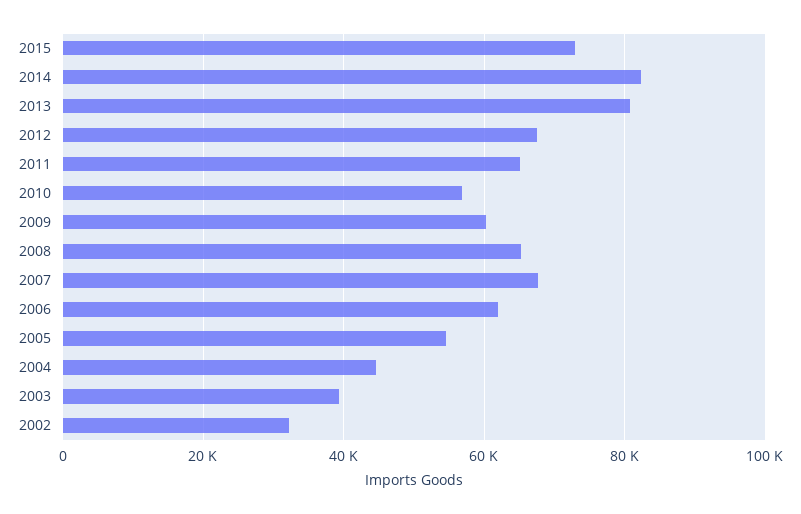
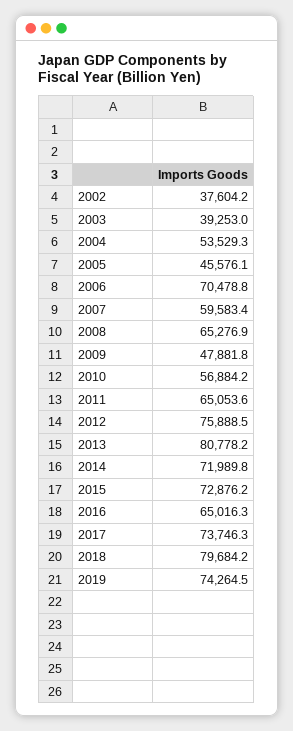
2014: 82000 -> 71989.8
2012: 68000 -> 75888.5
2009: 60000 -> 47881.8
2007: 68000 -> 59583.4
2006: 62000 -> 70478.8
2005: 54000 -> 45576.1
2004: 44000 -> 53529.3
2002: 32000 -> 37604.2
2016: none -> 65016.3
2017: none -> 73746.3
2018: none -> 79684.2
2019: none -> 74264.5

